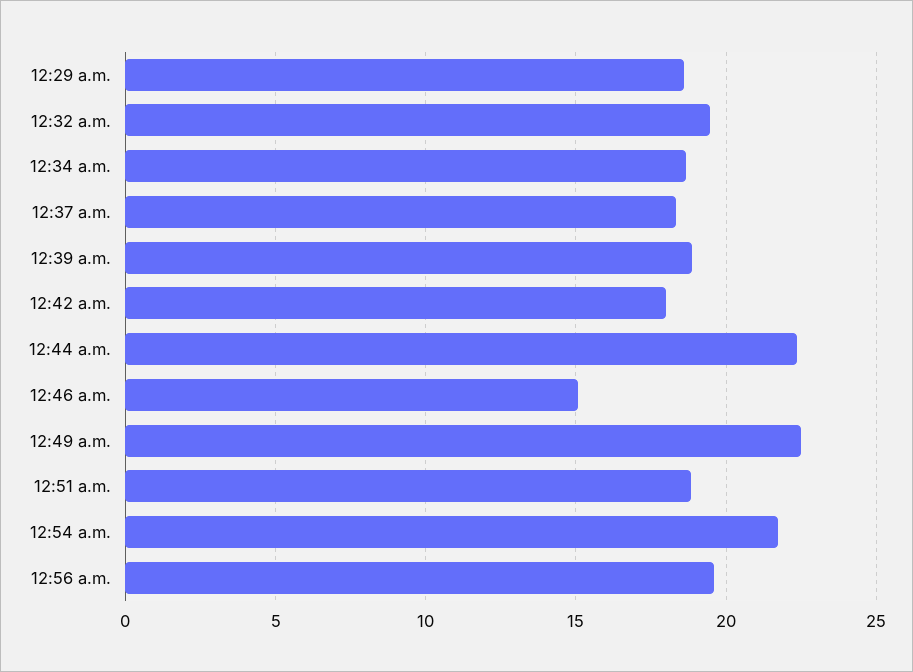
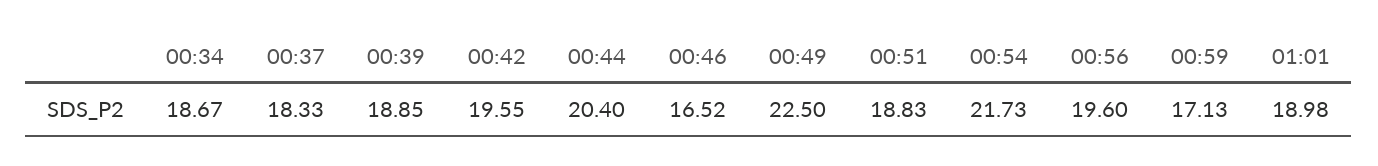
12:29 a.m.: 18.5 -> none
12:32 a.m.: 19.5 -> none
12:42 a.m.: 18 -> 19.55
12:44 a.m.: 22.5 -> 20.4
12:46 a.m.: 15 -> 16.52
00:59: none -> 17.13
01:01: none -> 18.98

